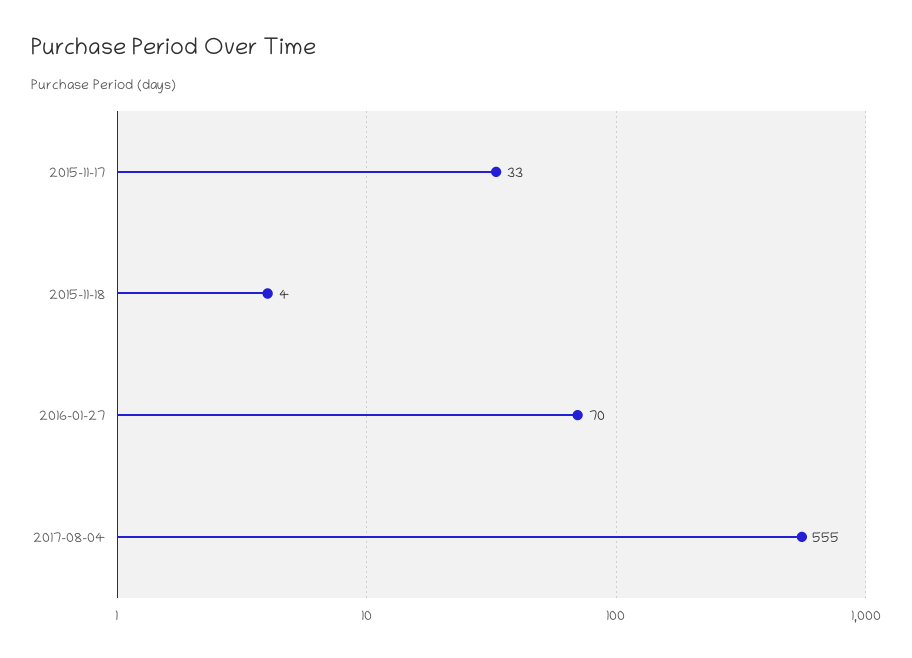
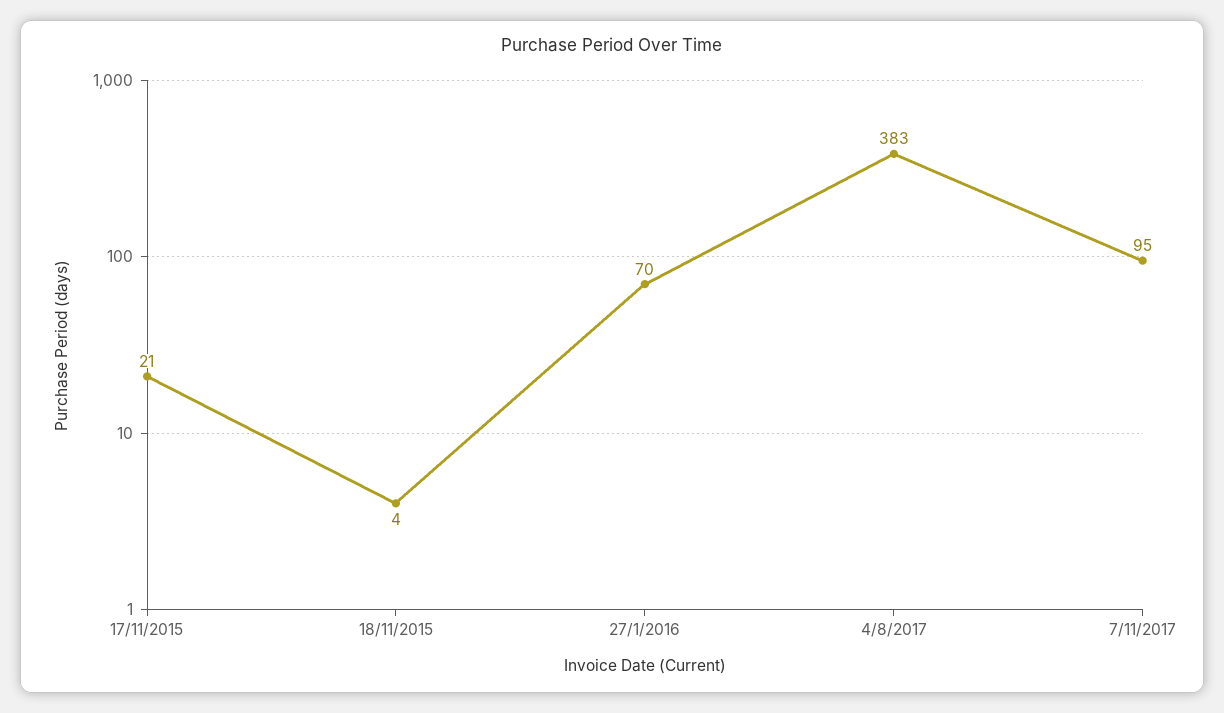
2015-11-17: 33 -> 21
2017-08-04: 555 -> 383
7/11/2017: none -> 95

